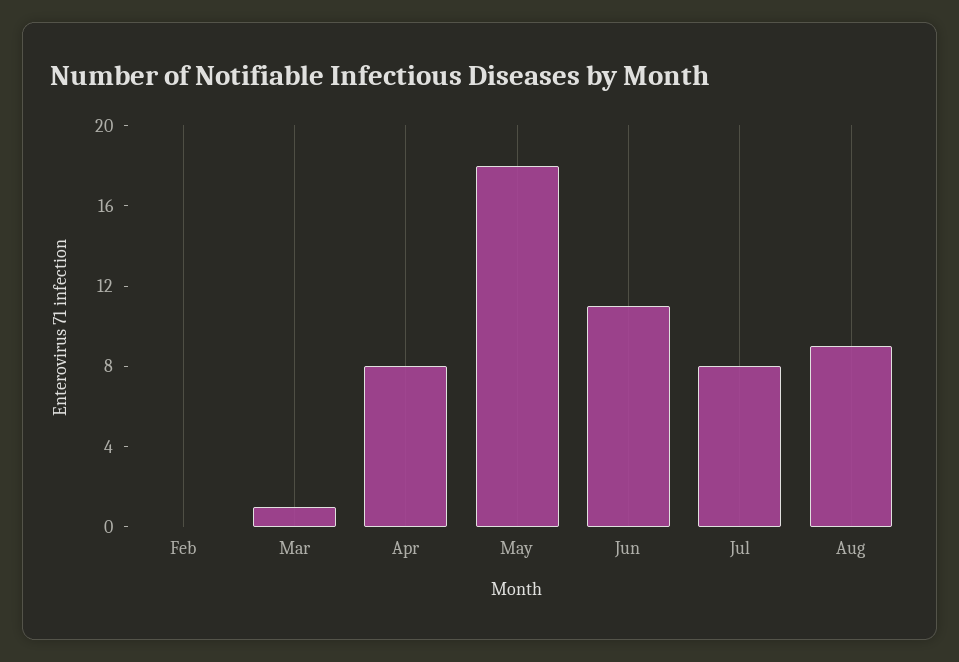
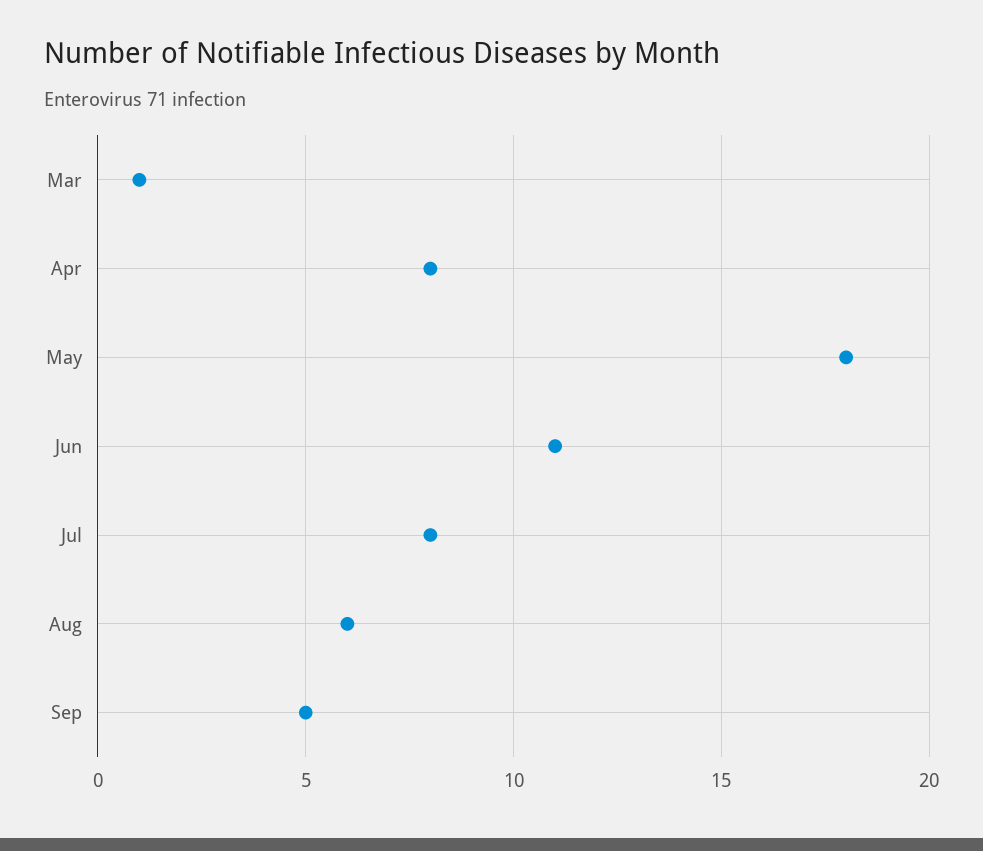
Feb: 0 -> none
Aug: 9 -> 6
Sep: none -> 5

